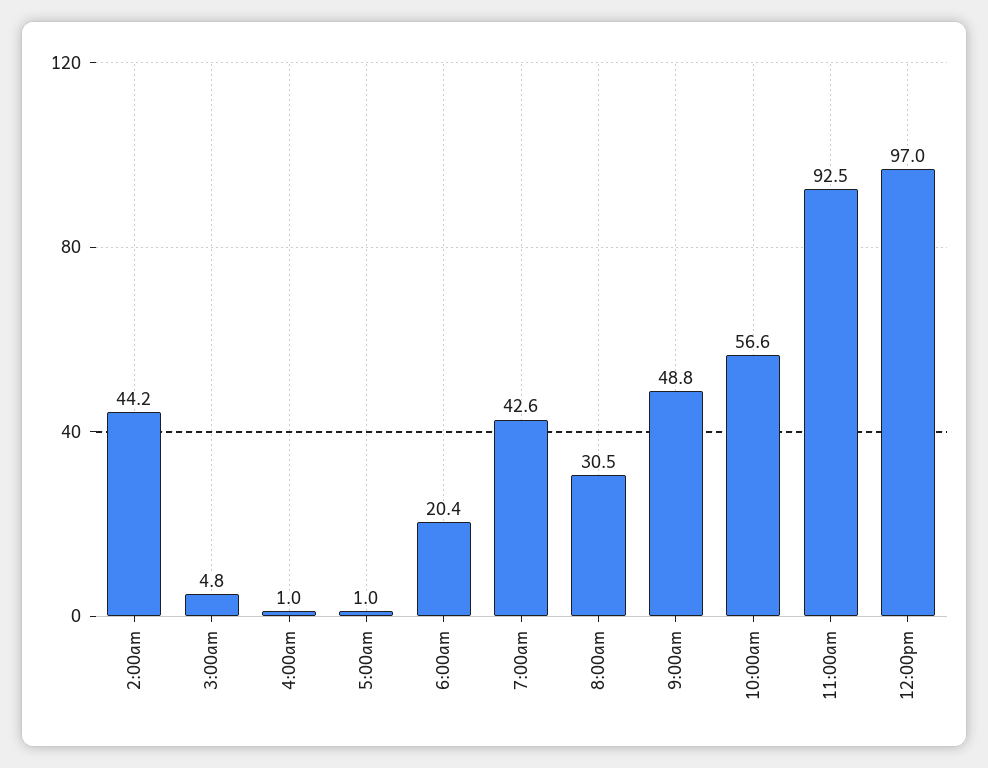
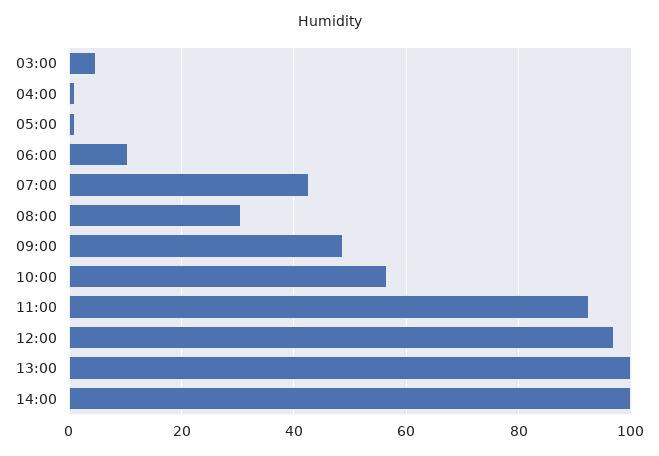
2:00am: 44.2 -> none
6:00am: 20.4 -> 10
13:00: none -> 100
14:00: none -> 100

